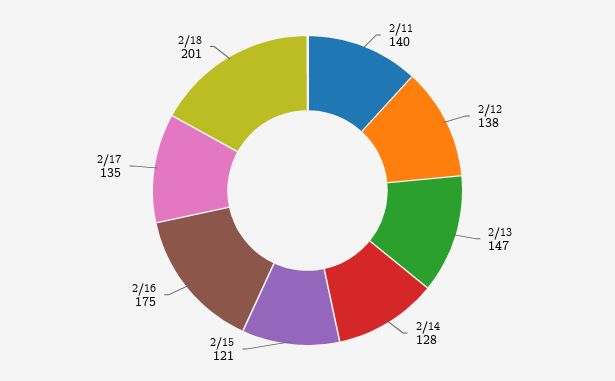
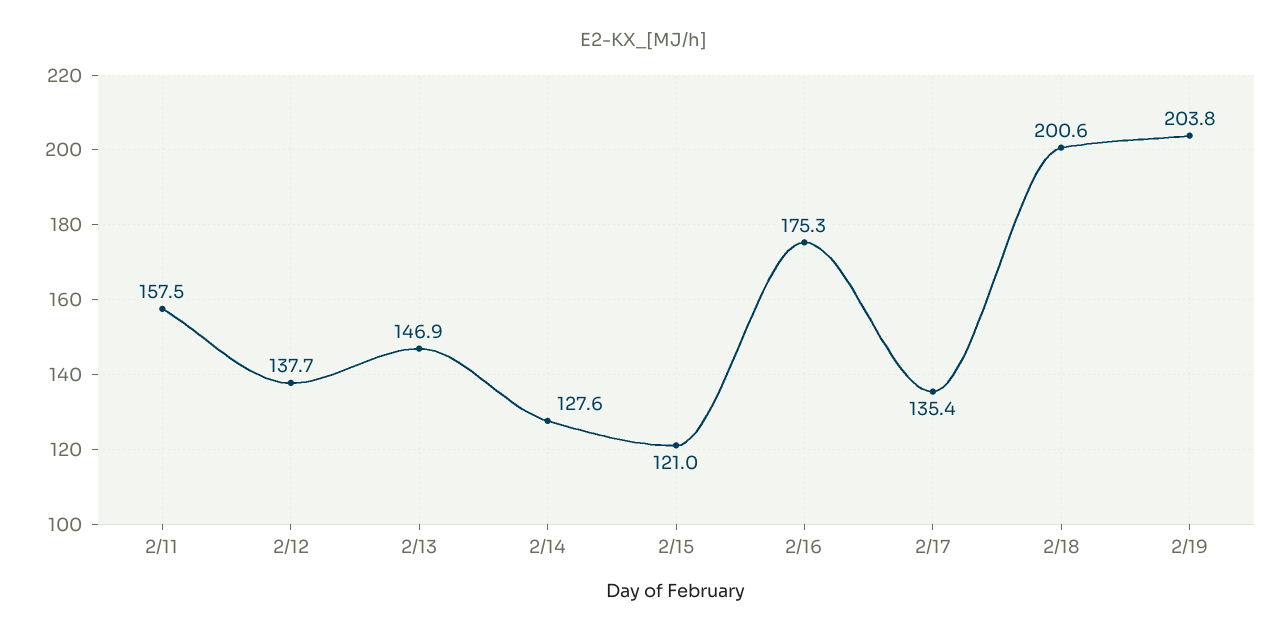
2/11: 140 -> 157.5
2/19: none -> 203.8

